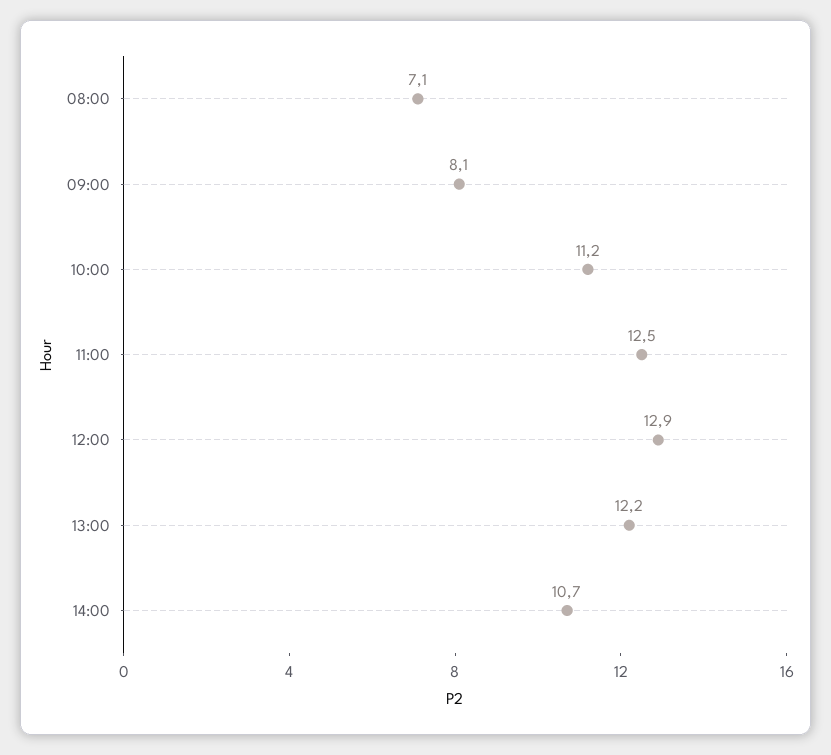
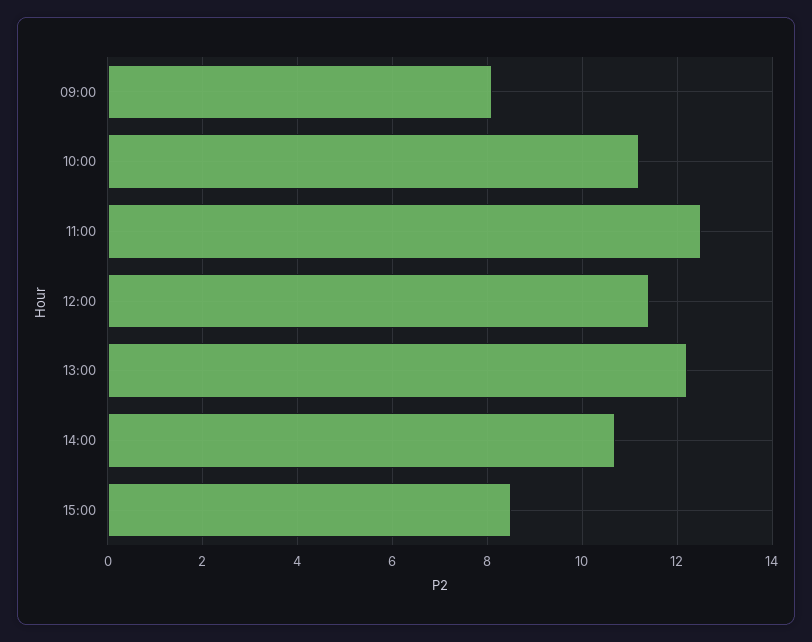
08:00: 7.1 -> none
12:00: 12.9 -> 11.5
15:00: none -> 8.5

